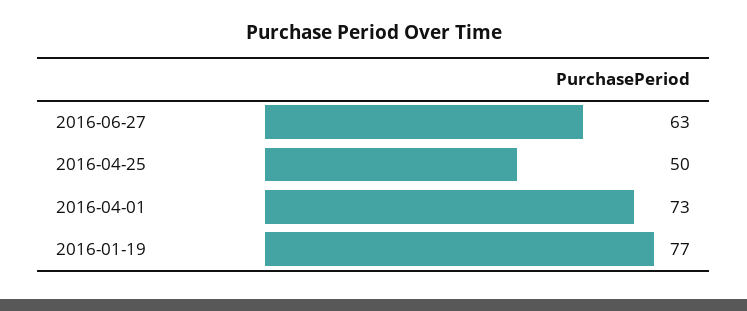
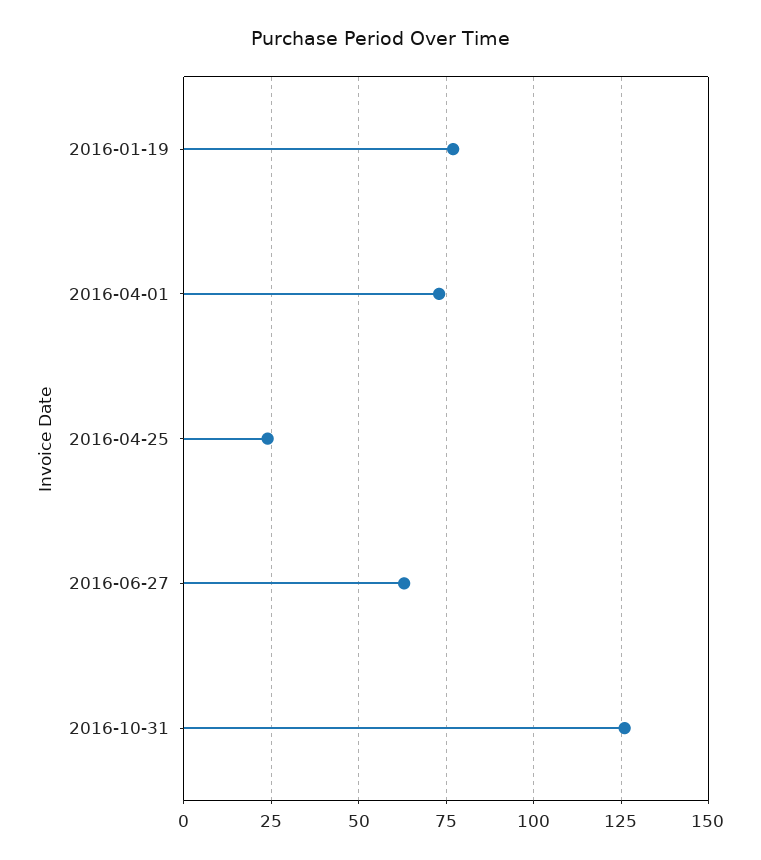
2016-04-25: 50 -> 25
2016-10-31: none -> 125

